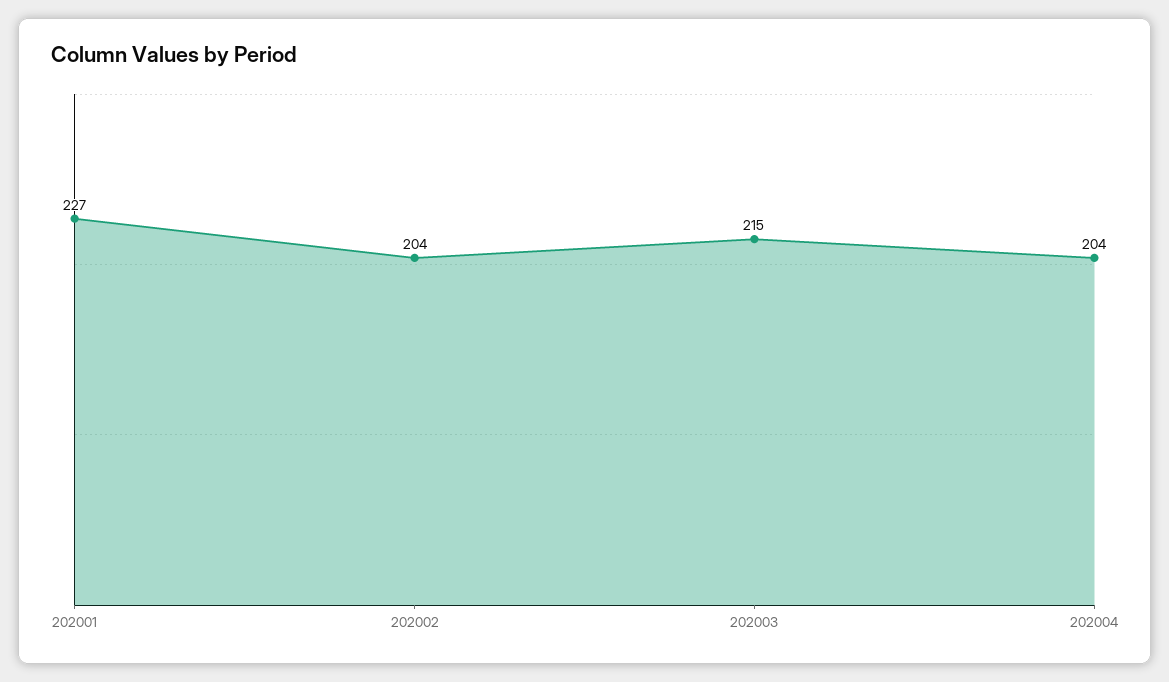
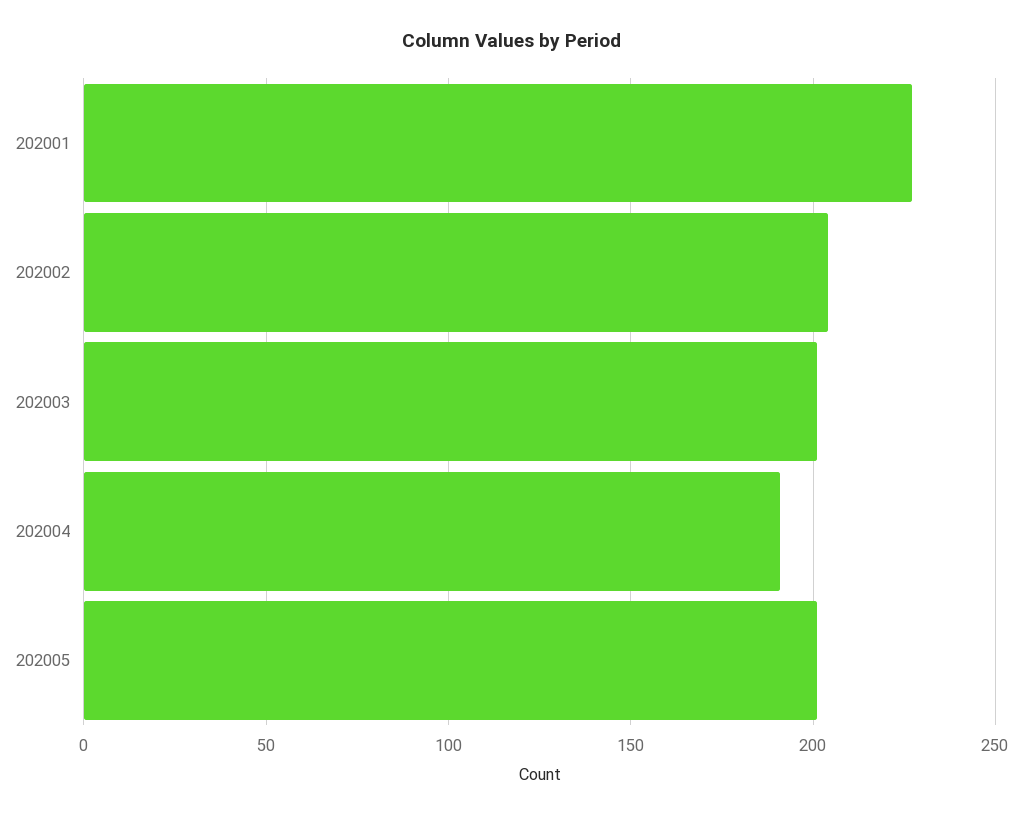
202003: 215 -> 200
202004: 204 -> 190
202005: none -> 200

